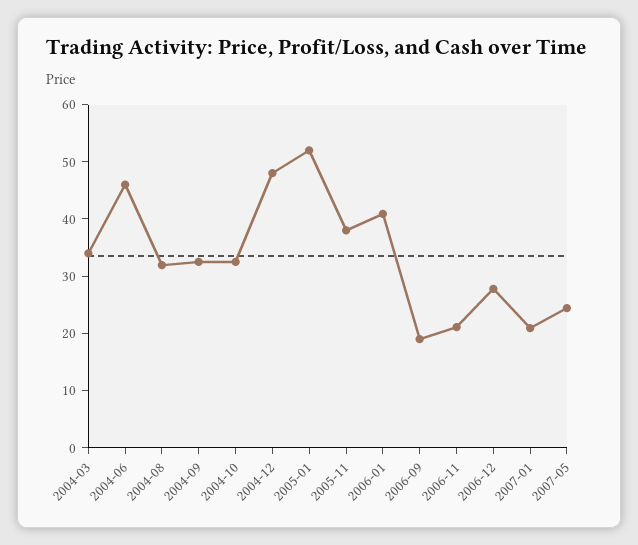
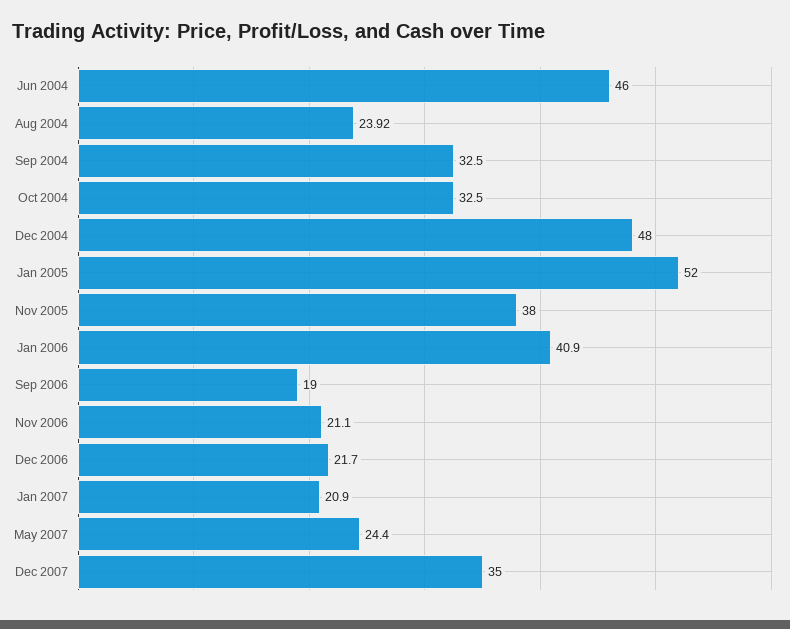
2004-03: 34 -> none
2004-08: 32 -> 23.92
2006-12: 28 -> 21.7
Dec 2007: none -> 35

